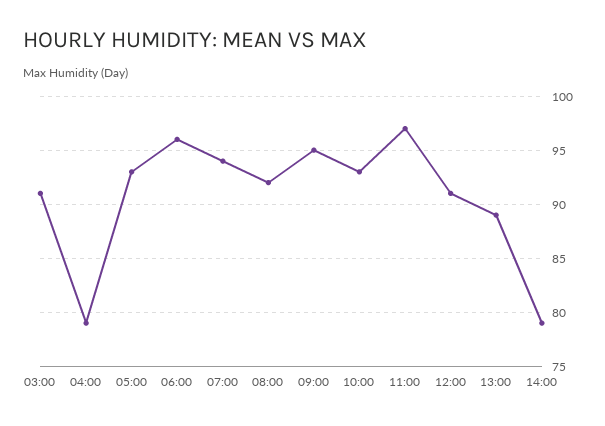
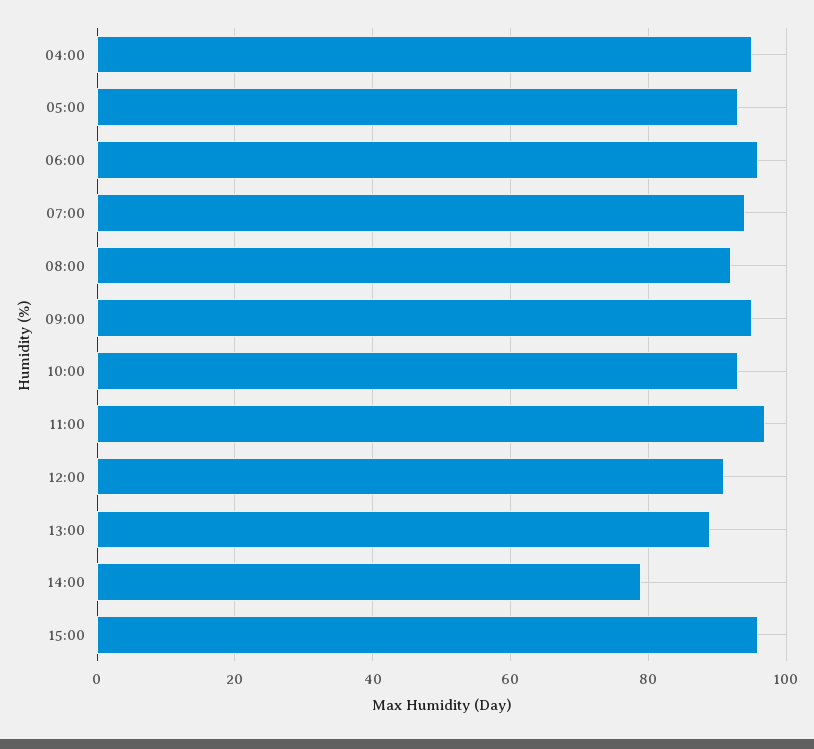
03:00: 91 -> none
04:00: 79 -> 95
15:00: none -> 95

